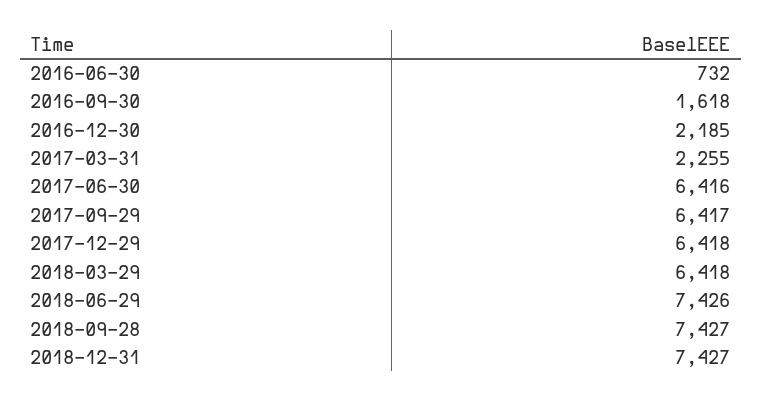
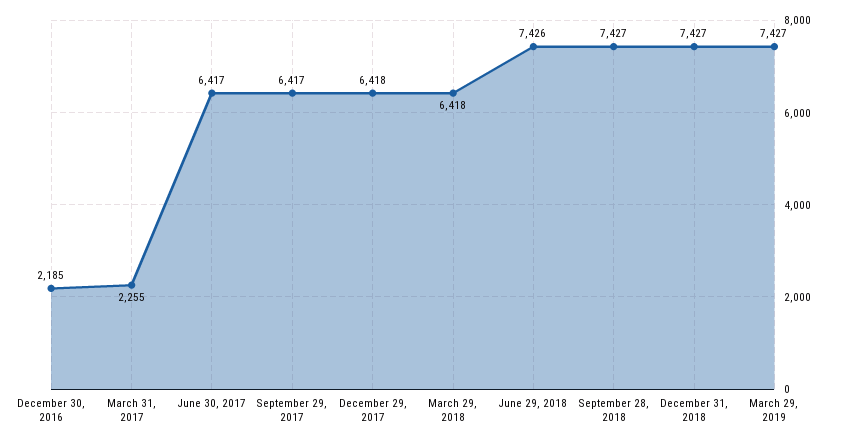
2016-06-30: 732 -> none
2016-09-30: 1618 -> none
2017-06-30: 6416 -> 6417
March 29, 2019: none -> 7427

